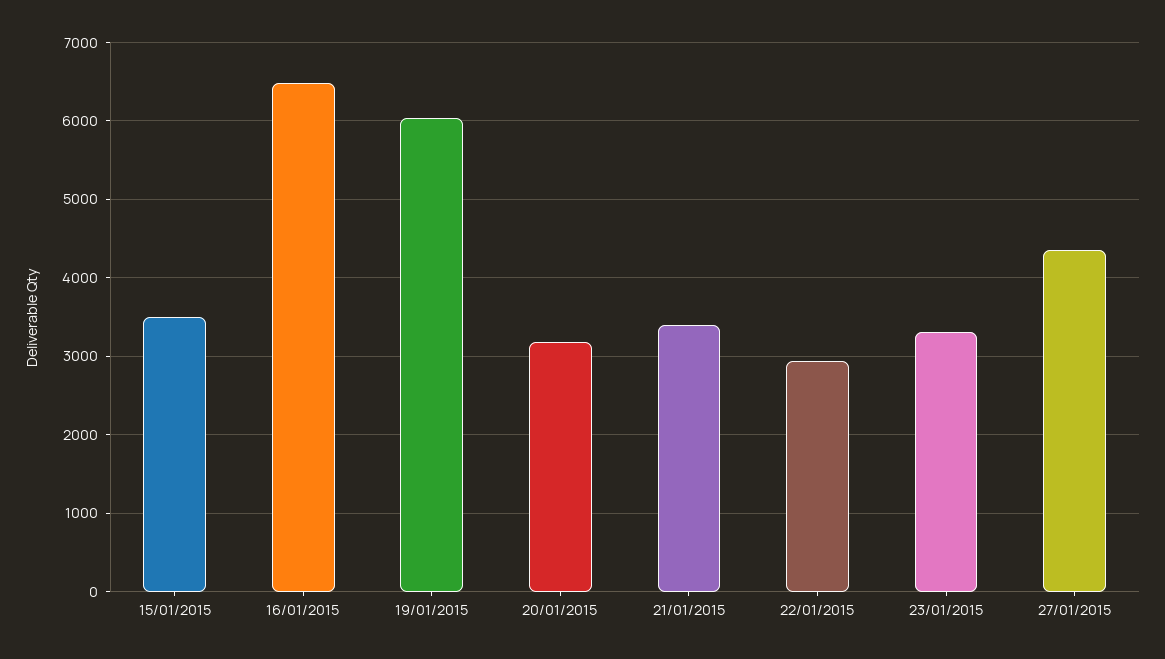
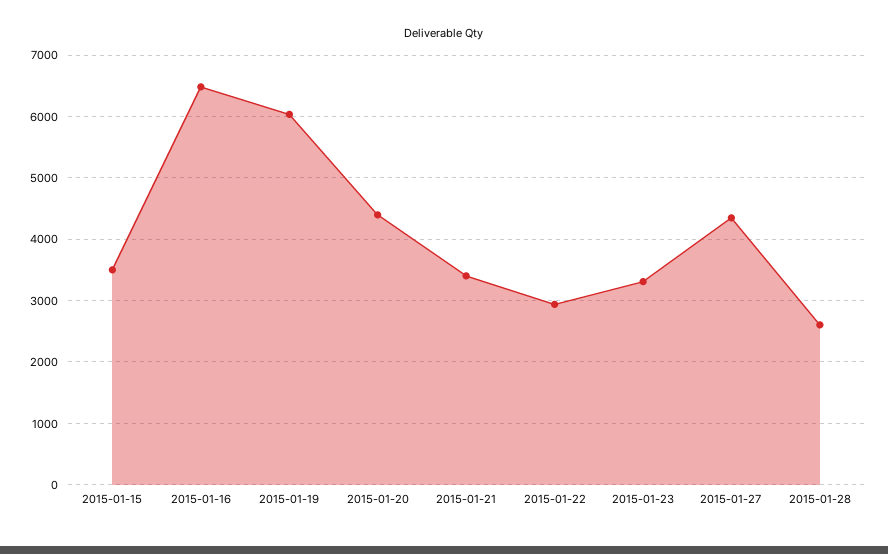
20/01/2015: 3200 -> 4400
2015-01-28: none -> 2600

